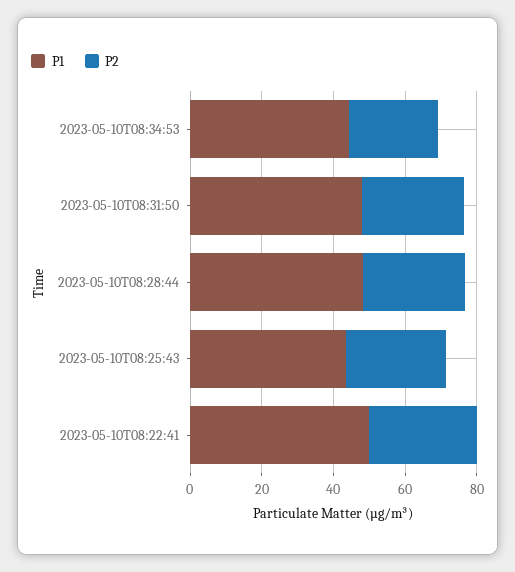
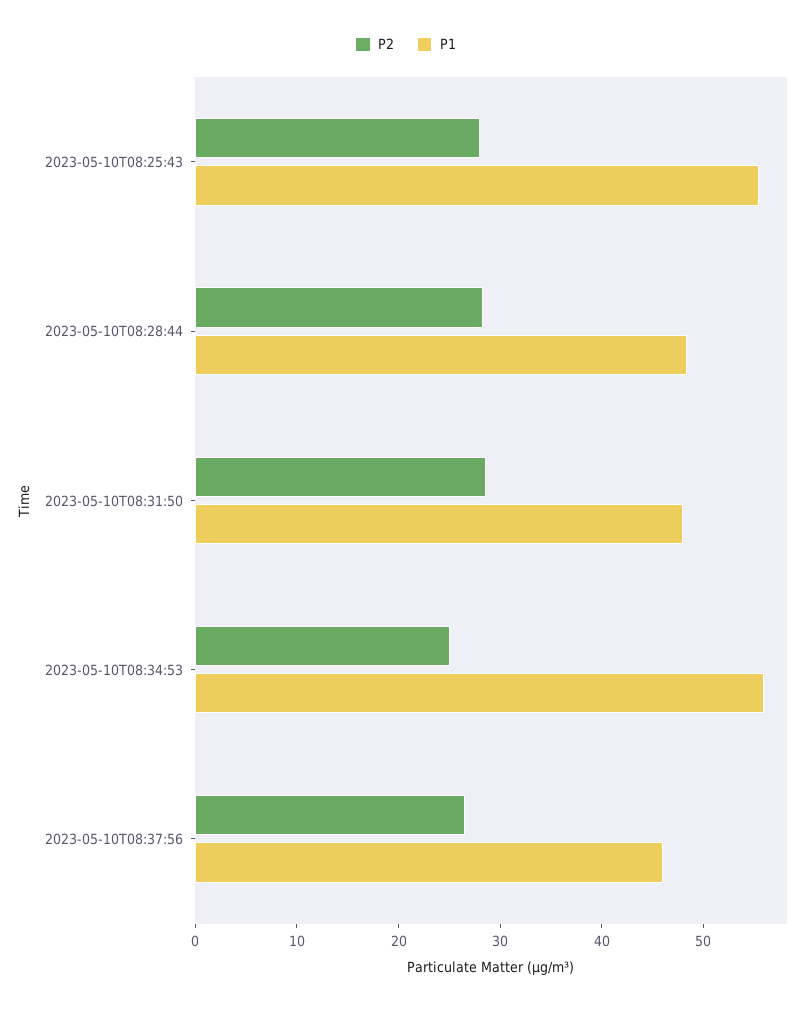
P1, 2023-05-10T08:34:53: 45 -> 56
P1, 2023-05-10T08:25:43: 45 -> 56
P1, 2023-05-10T08:22:41: 50 -> none
P2, 2023-05-10T08:22:41: 30 -> none
P2, 2023-05-10T08:37:56: none -> 26
P1, 2023-05-10T08:37:56: none -> 46

